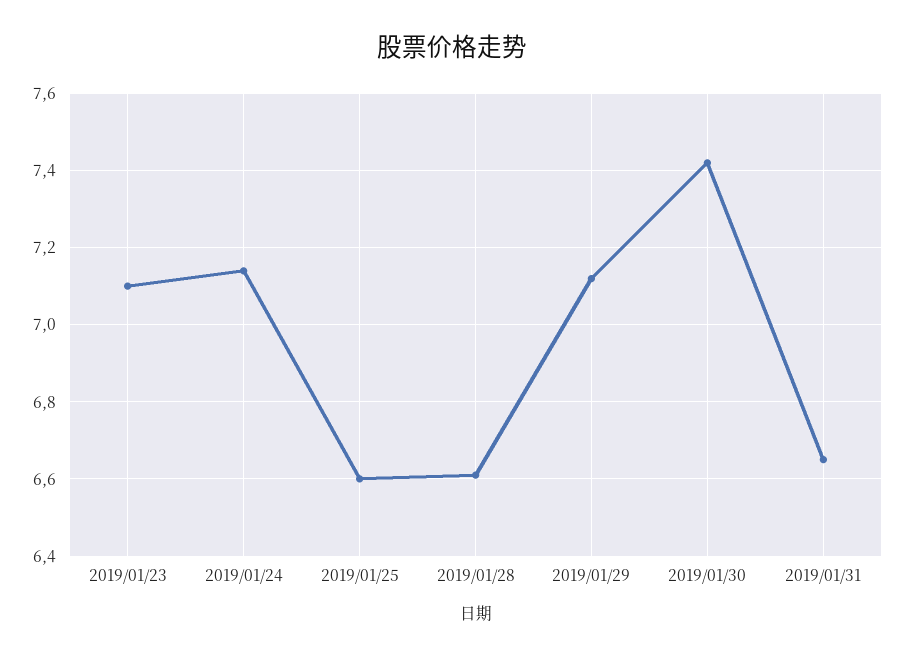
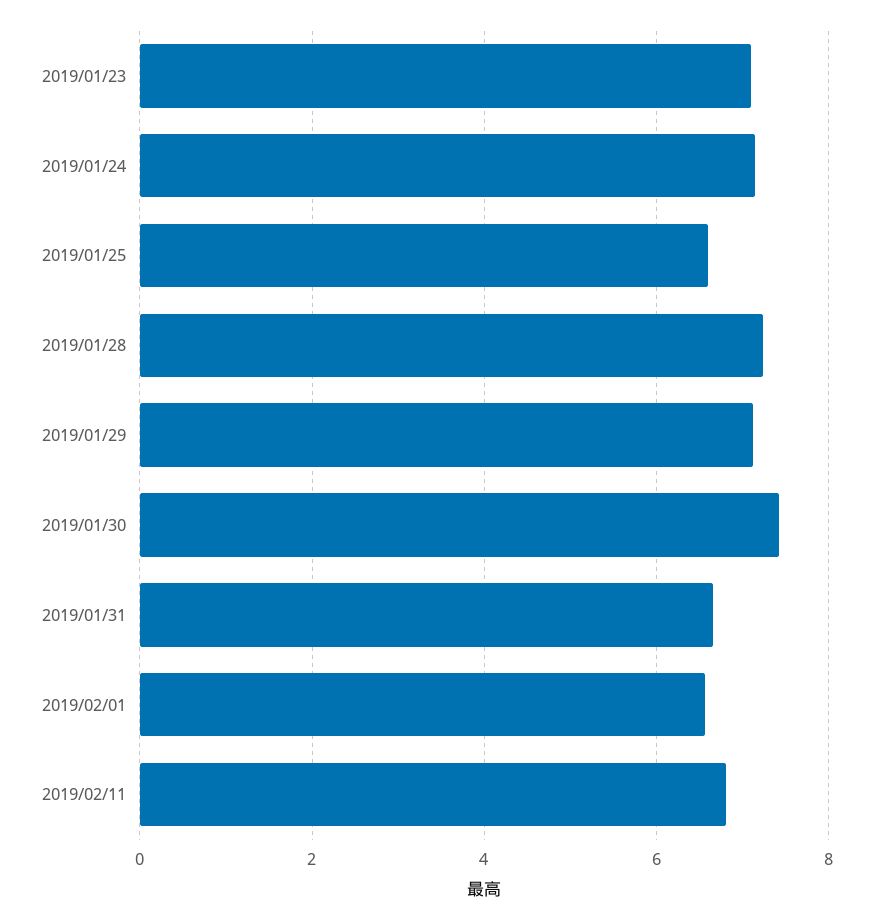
2019/01/28: 6.6 -> 7.2
2019/02/01: none -> 6.6
2019/02/11: none -> 6.8

